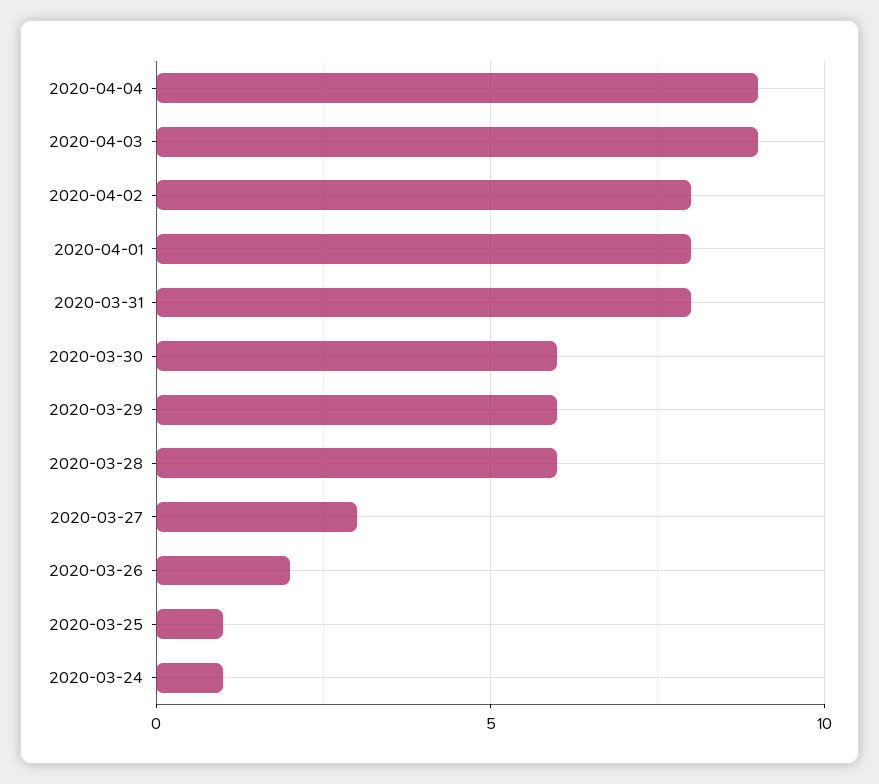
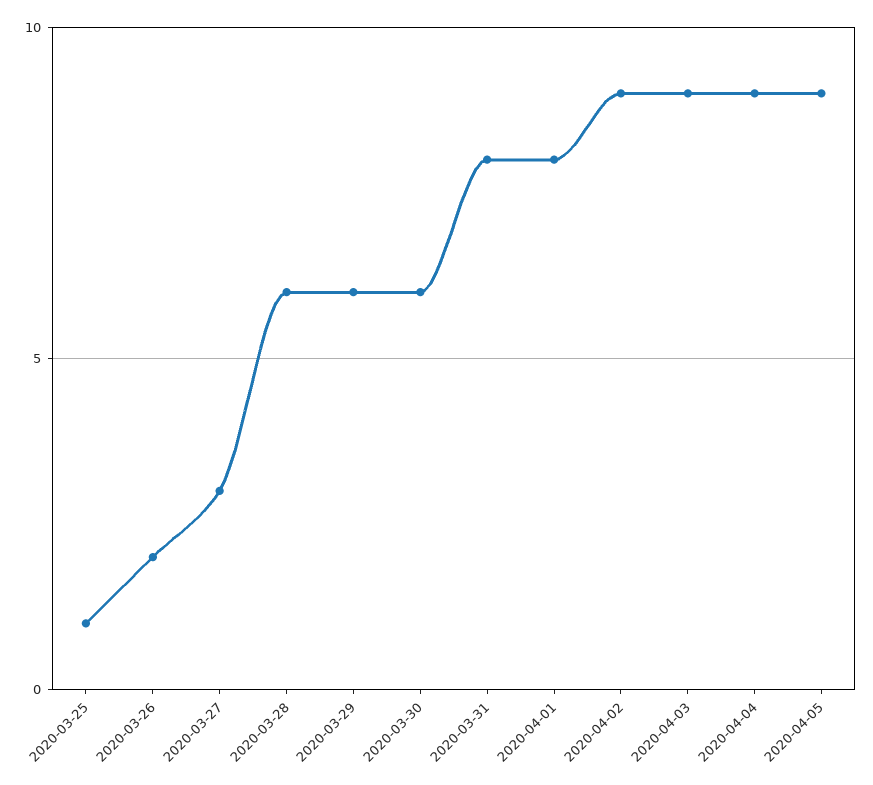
2020-04-02: 8 -> 9
2020-03-24: 1 -> none
2020-04-05: none -> 9

